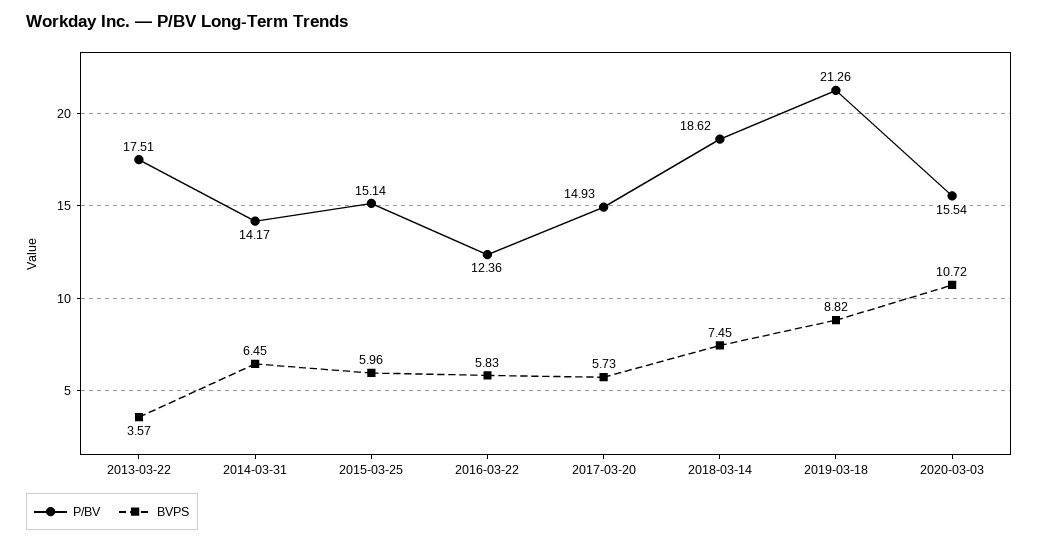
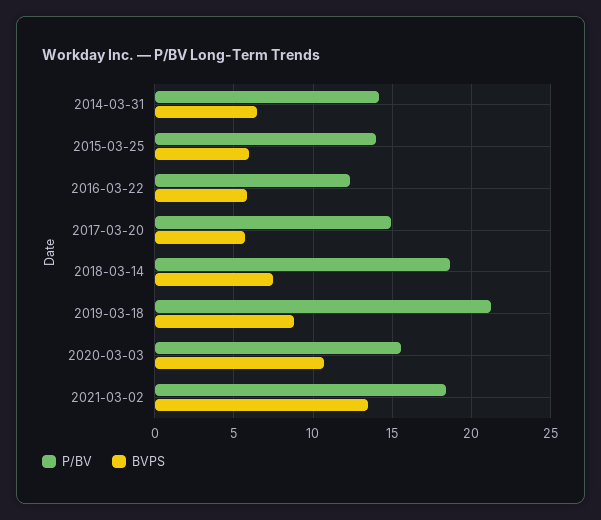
P/BV, 2013-03-22: 17.51 -> none
BVPS, 2013-03-22: 3.57 -> none
P/BV, 2015-03-25: 15.14 -> 14
P/BV, 2021-03-02: none -> 18.5
BVPS, 2021-03-02: none -> 13.5

